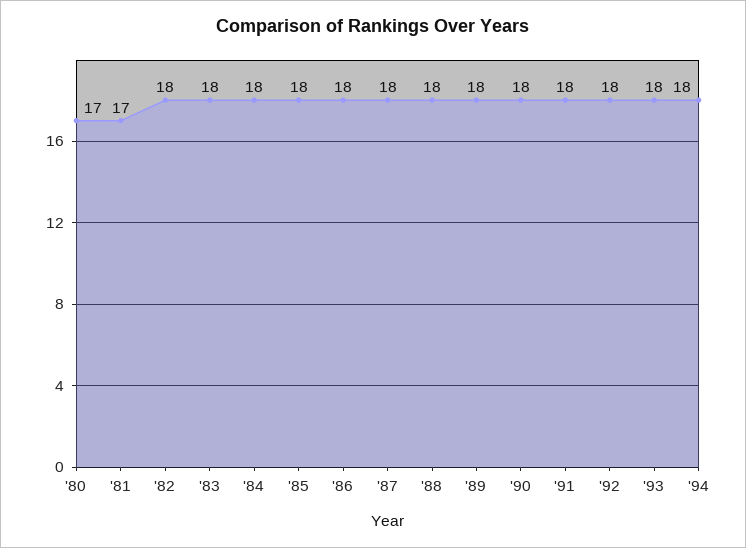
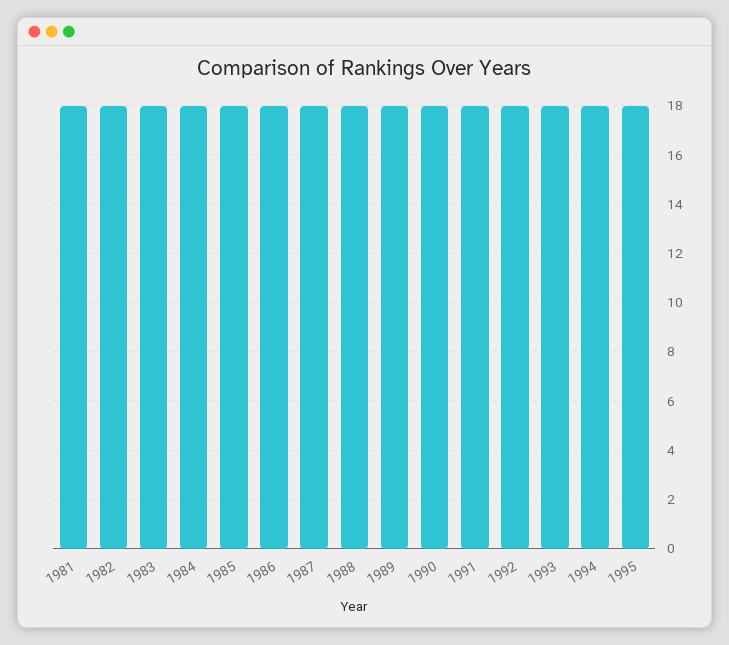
'80: 17 -> none
'81: 17 -> 18
1995: none -> 18

